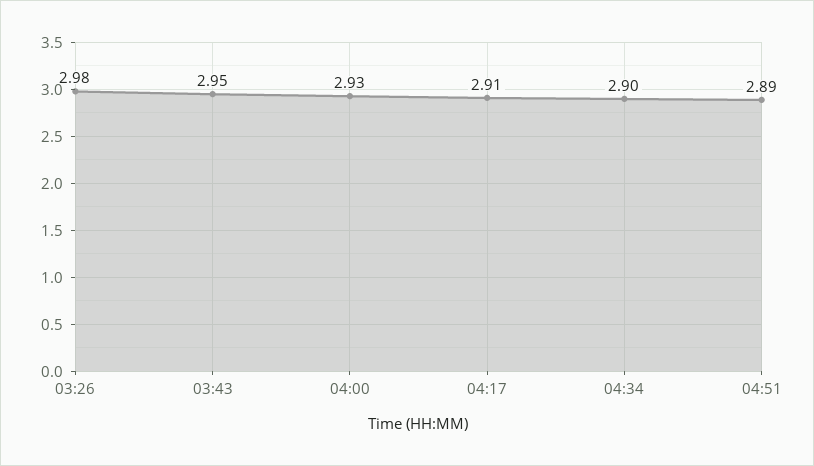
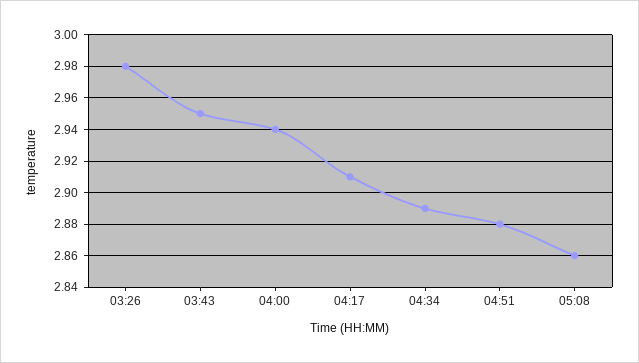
04:00: 2.93 -> 2.94
04:34: 2.9 -> 2.89
04:51: 2.89 -> 2.88
05:08: none -> 2.86

